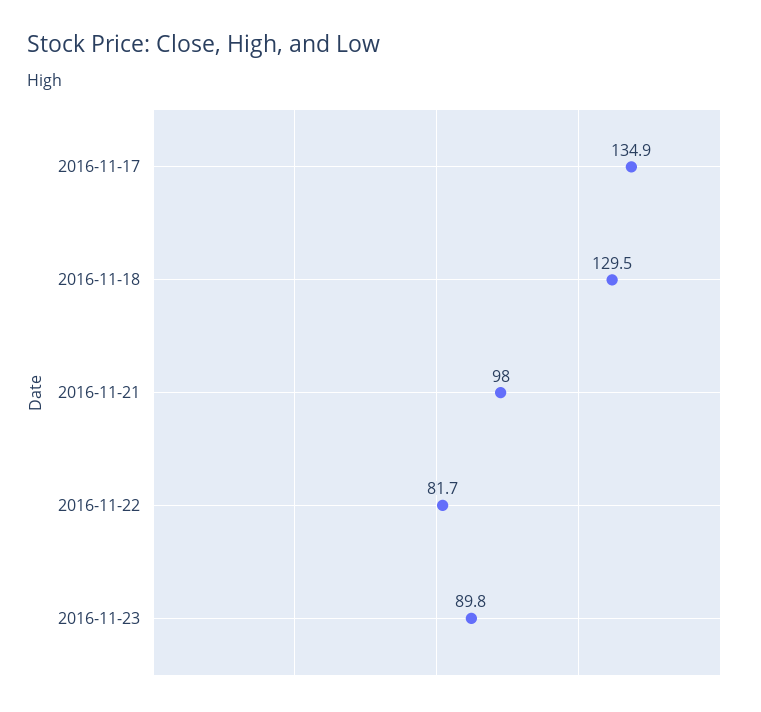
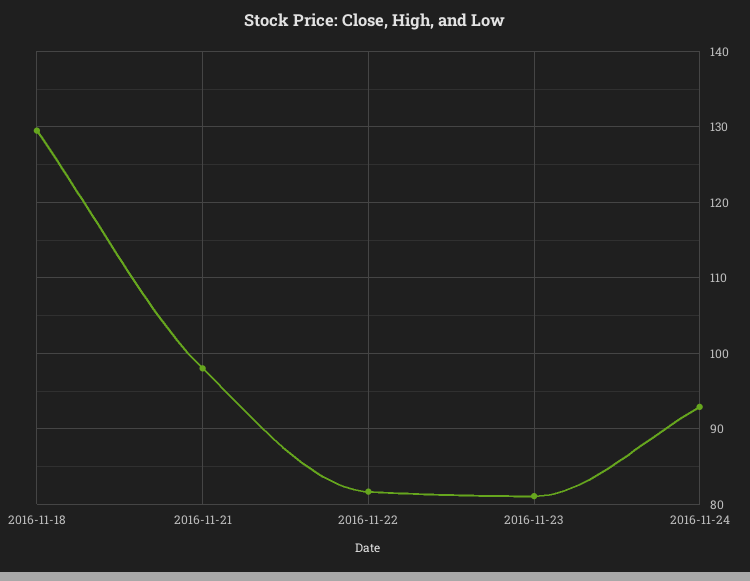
2016-11-17: 134.9 -> none
2016-11-23: 89.8 -> 81
2016-11-24: none -> 93

